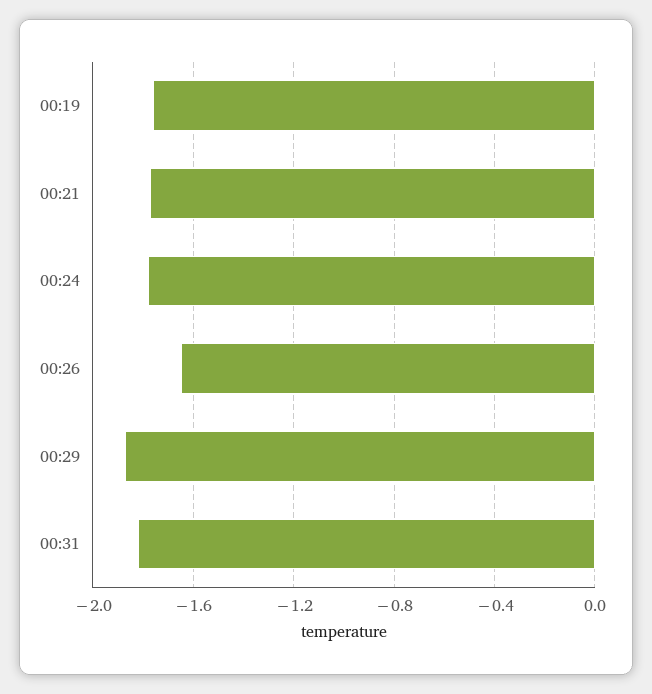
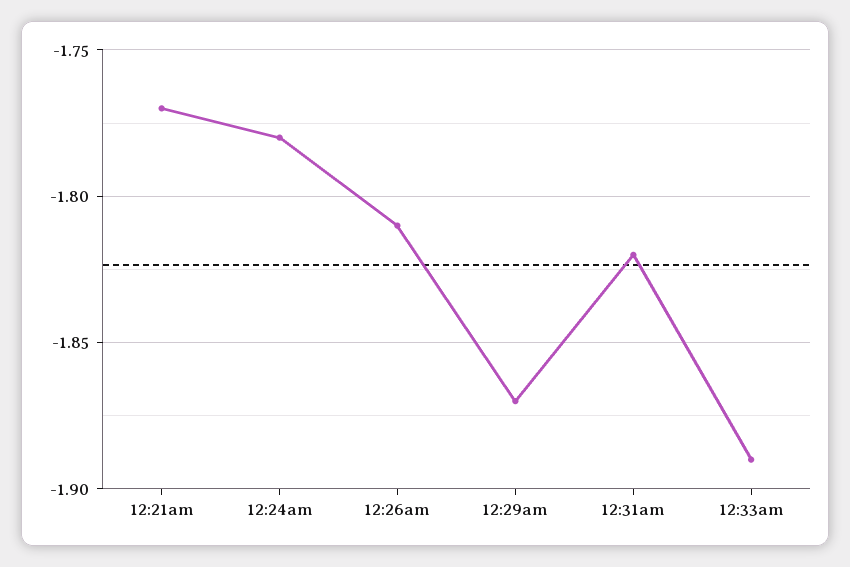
00:19: -1.75 -> none
00:26: -1.65 -> -1.81
12:33am: none -> -1.89

